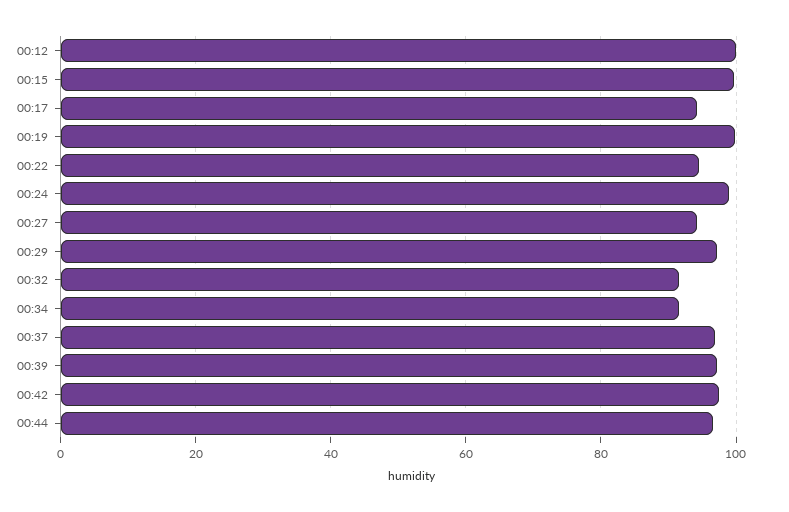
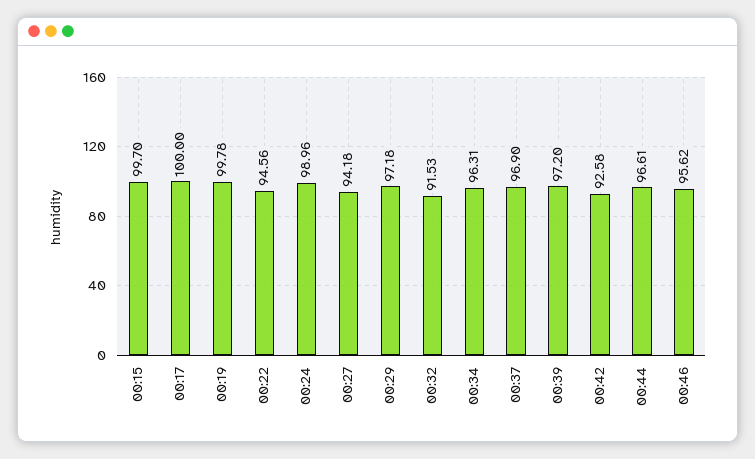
00:12: 100 -> none
00:17: 94 -> 100
00:34: 92 -> 96.31
00:42: 98 -> 92.58
00:46: none -> 95.62

